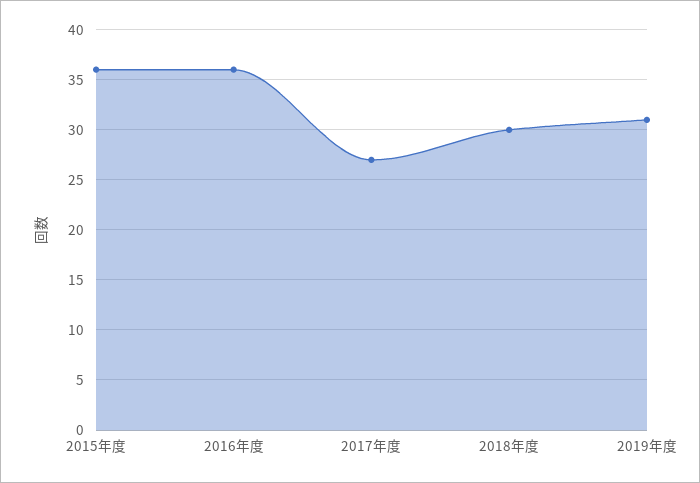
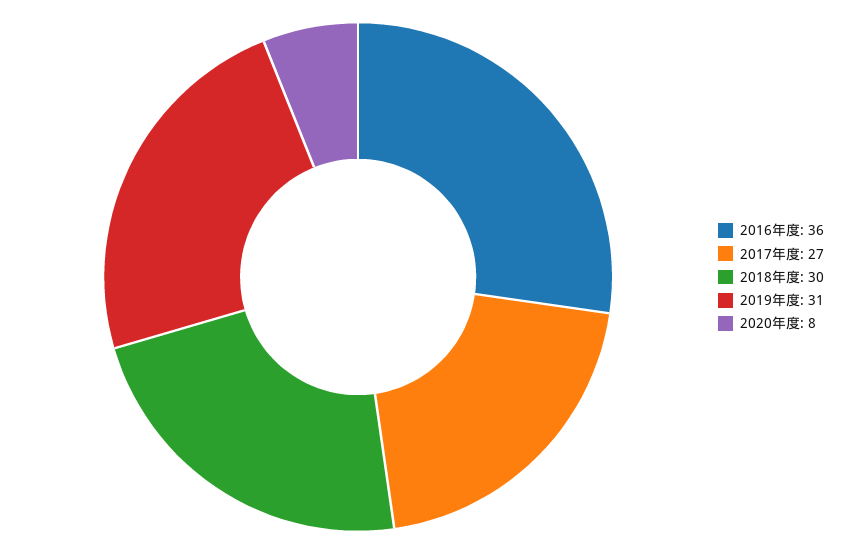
2015年度: 36 -> none
2020年度: none -> 8

